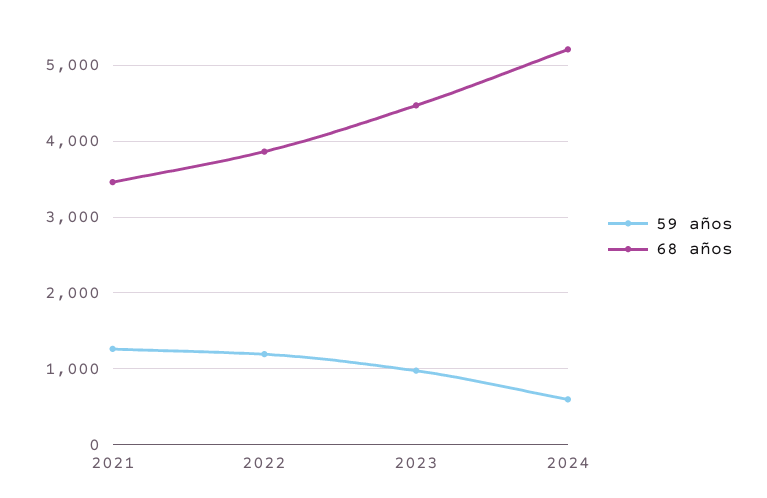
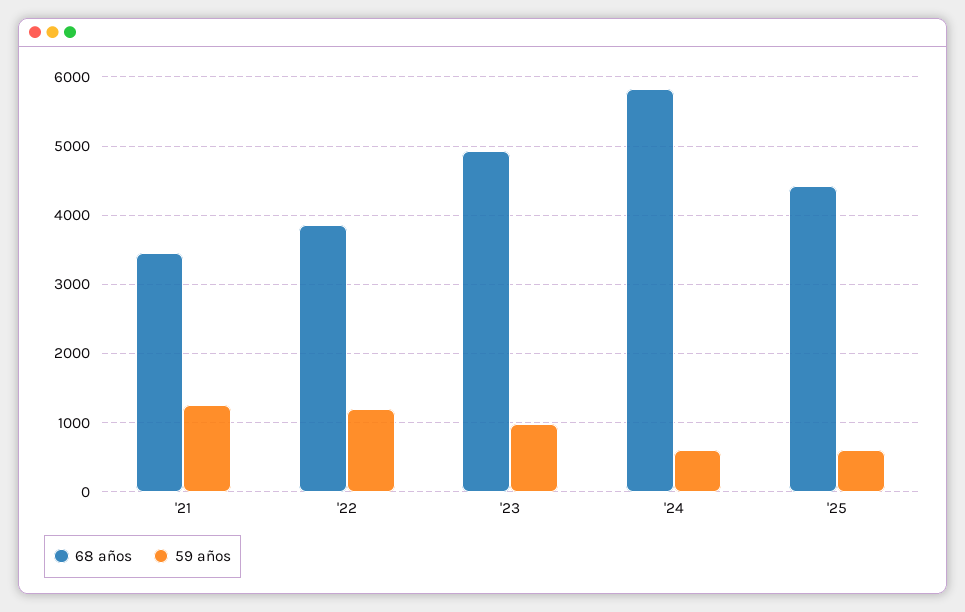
68 años, 2023: 4500 -> 4900
68 años, 2024: 5200 -> 5800
68 años, '25: none -> 4400
59 años, '25: none -> 600

